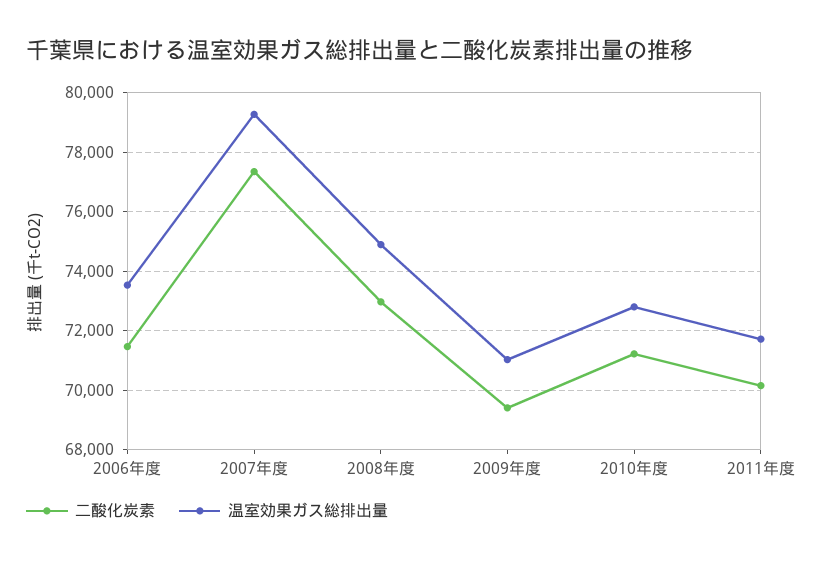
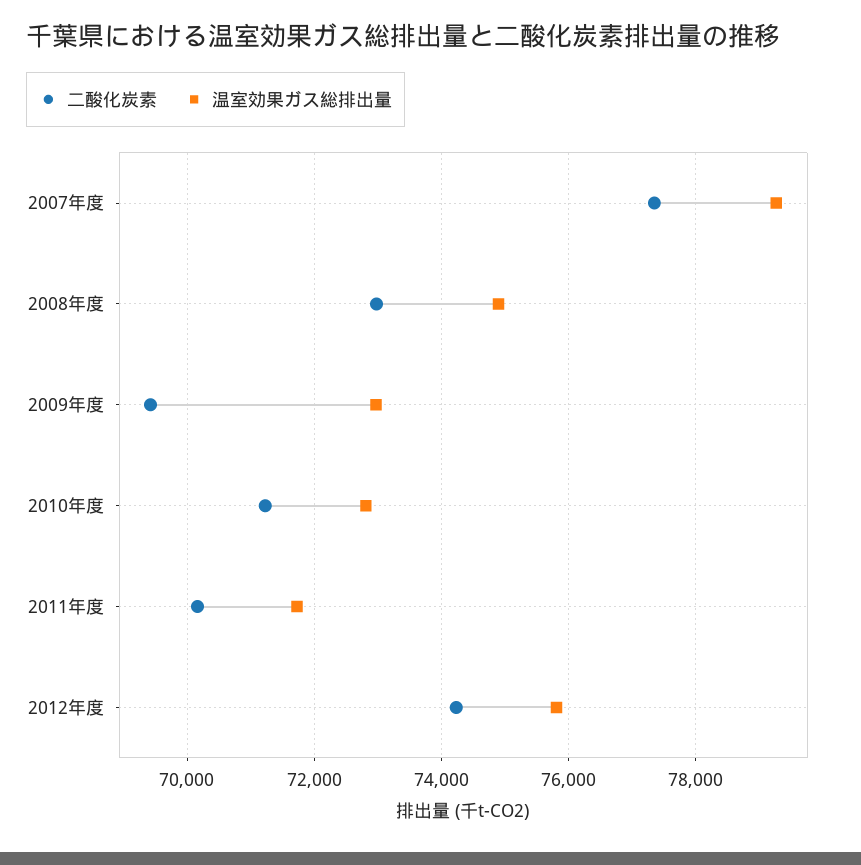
二酸化炭素, 2006年度: 71500 -> none
温室効果ガス総排出量, 2006年度: 73500 -> none
温室効果ガス総排出量, 2009年度: 71000 -> 73000
二酸化炭素, 2012年度: none -> 74200
温室効果ガス総排出量, 2012年度: none -> 75800

